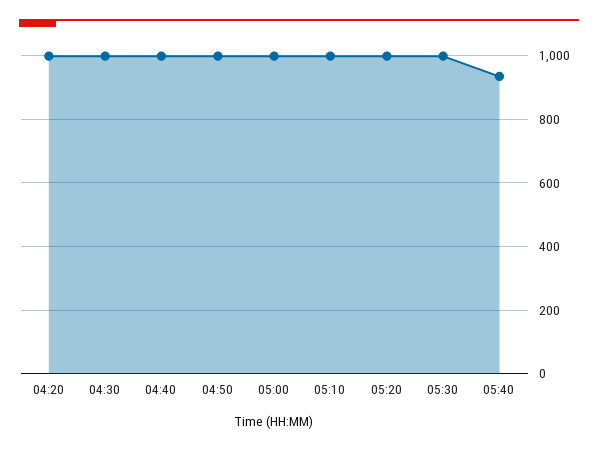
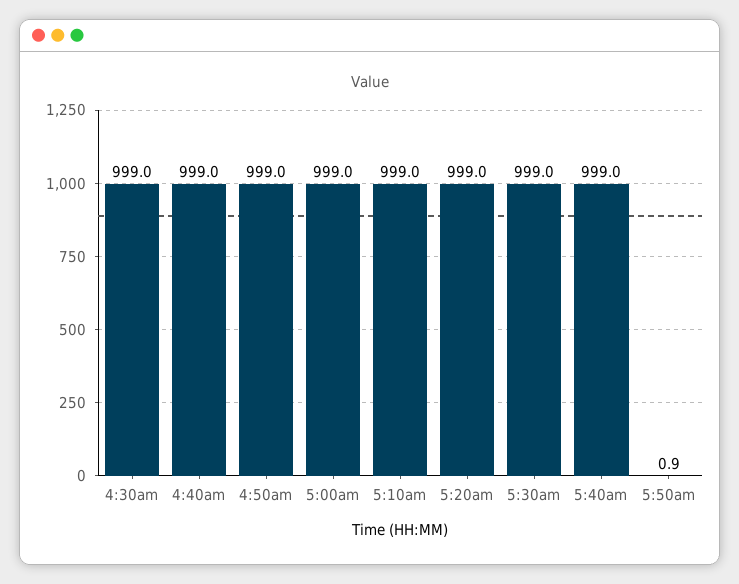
04:20: 1000 -> none
05:40: 940 -> 999
5:50am: none -> 0.9

